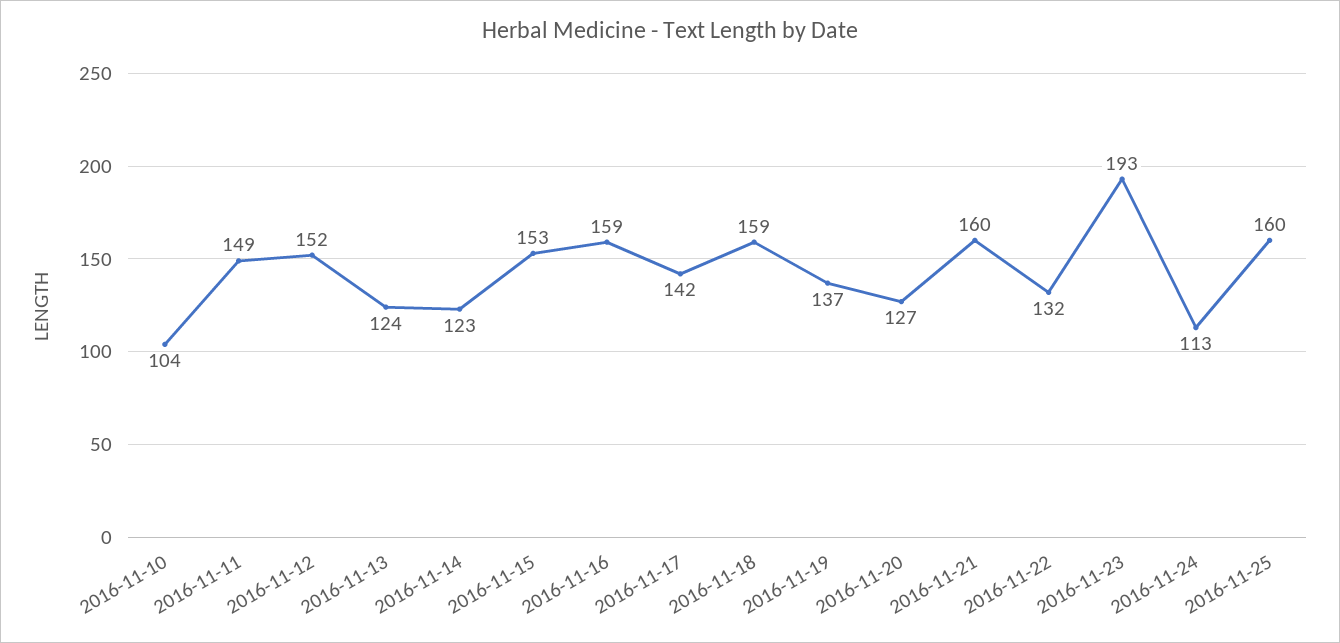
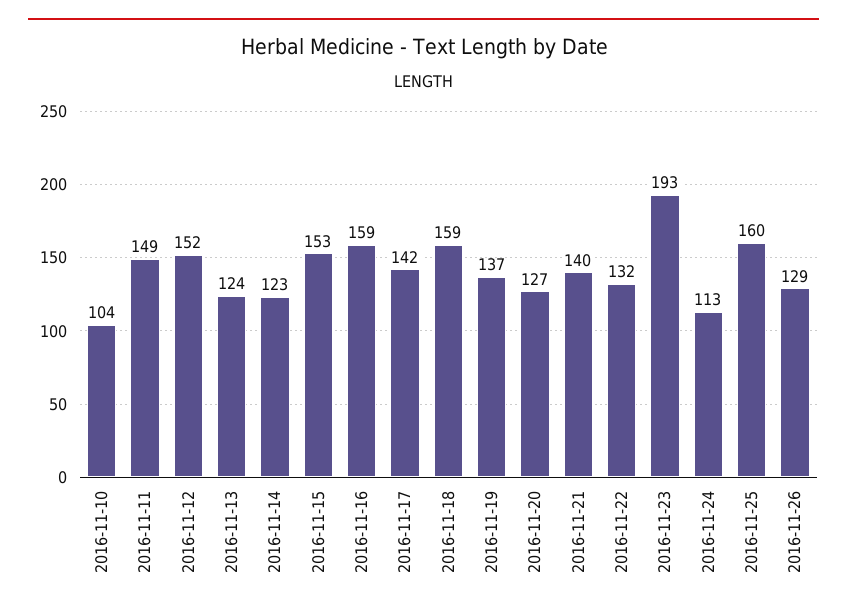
2016-11-21: 160 -> 140
2016-11-26: none -> 129

